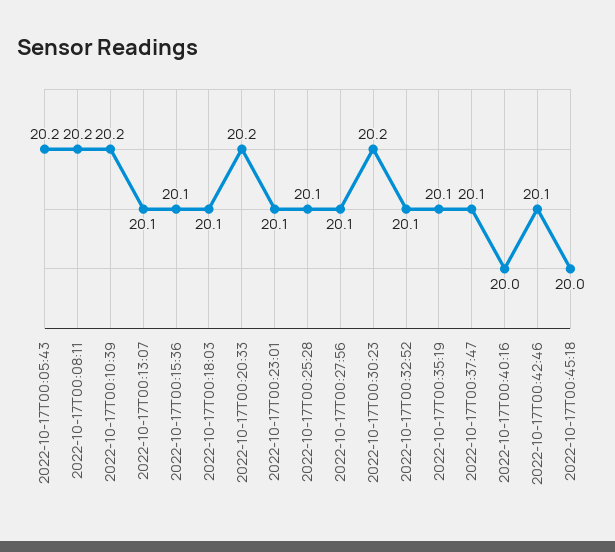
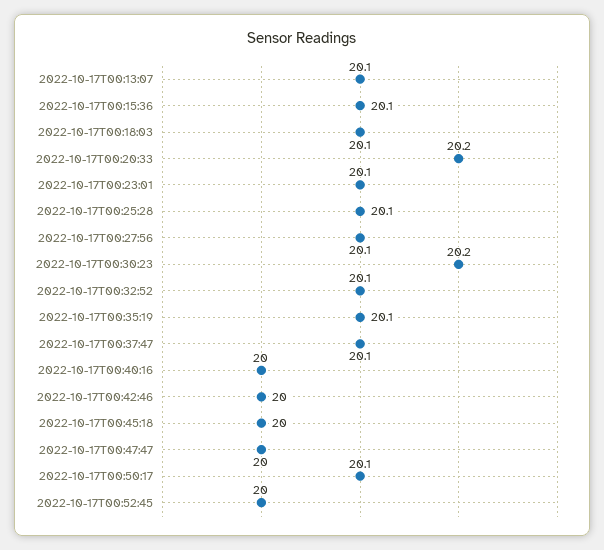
2022-10-17T00:05:43: 20.2 -> none
2022-10-17T00:08:11: 20.2 -> none
2022-10-17T00:10:39: 20.2 -> none
2022-10-17T00:42:46: 20.1 -> 20
2022-10-17T00:47:47: none -> 20
2022-10-17T00:50:17: none -> 20.1
2022-10-17T00:52:45: none -> 20

